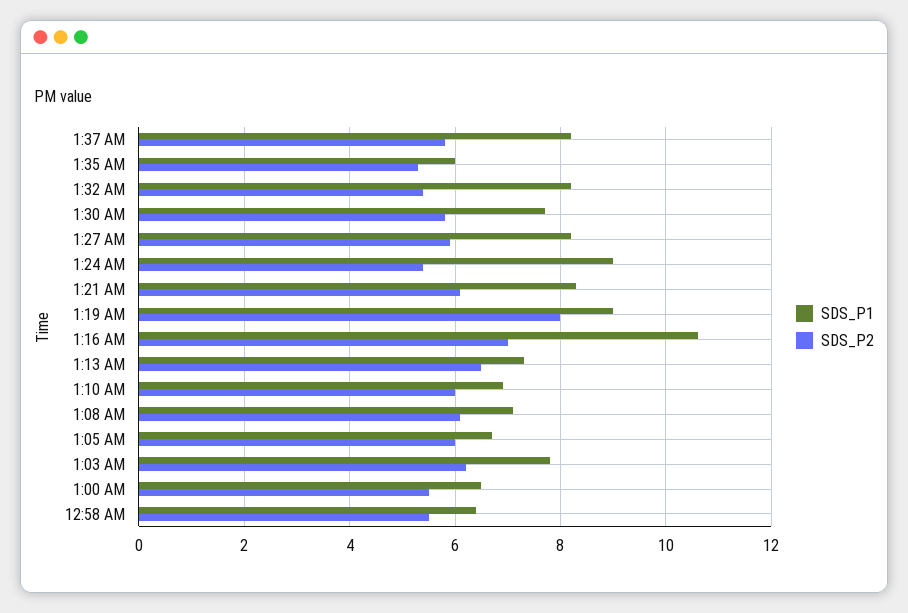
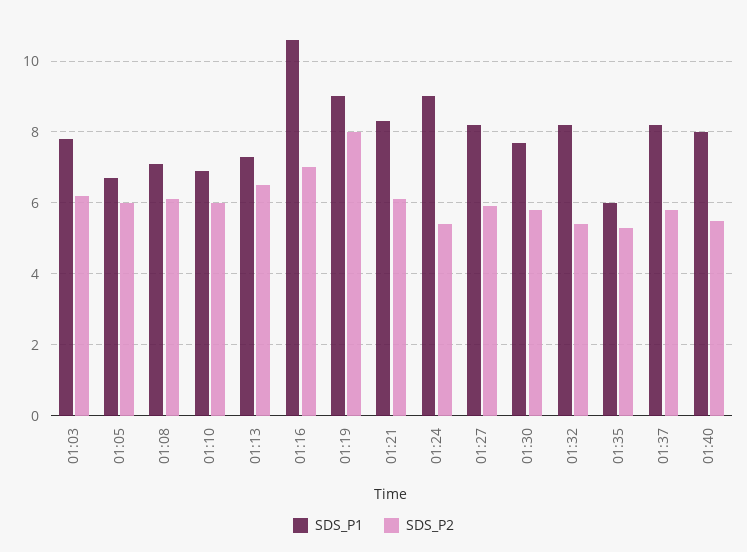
SDS_P1, 1:00 AM: 6.5 -> none
SDS_P2, 1:00 AM: 5.5 -> none
SDS_P1, 12:58 AM: 6.5 -> none
SDS_P2, 12:58 AM: 5.5 -> none
SDS_P1, 01:40: none -> 8
SDS_P2, 01:40: none -> 5.5

